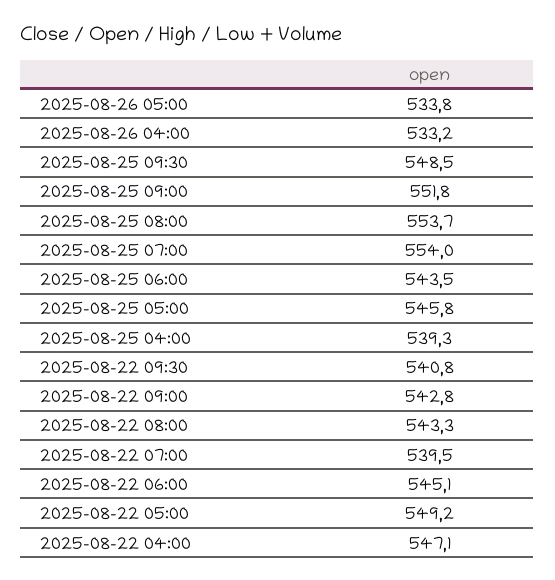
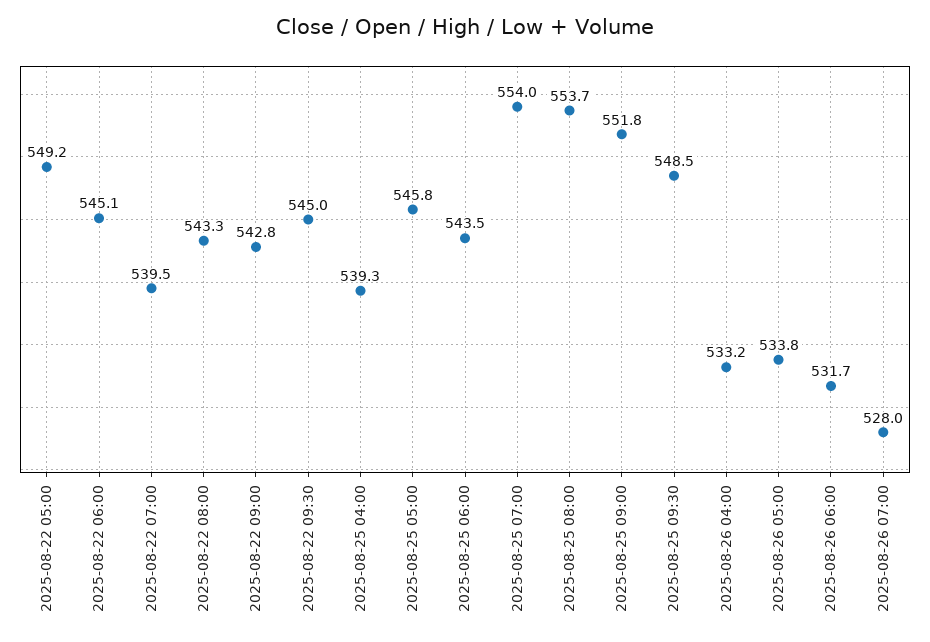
2025-08-22 09:30: 540.8 -> 545
2025-08-22 04:00: 547.1 -> none
2025-08-26 06:00: none -> 531.7
2025-08-26 07:00: none -> 528

